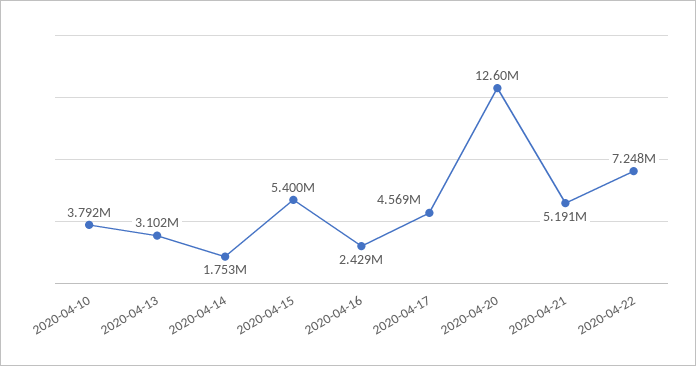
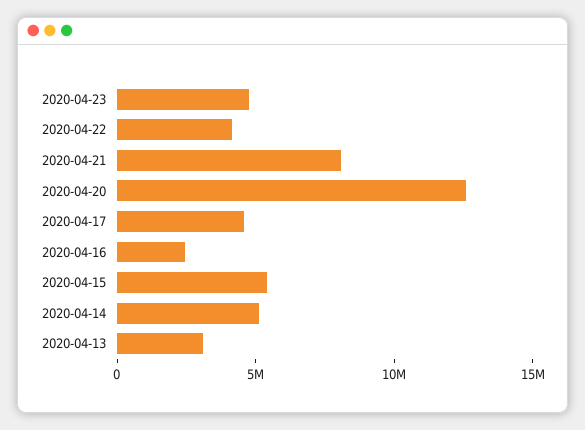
2020-04-10: 3792000 -> none
2020-04-14: 1753000 -> 5000000
2020-04-21: 5191000 -> 8000000
2020-04-22: 7248000 -> 4000000
2020-04-23: none -> 5000000

